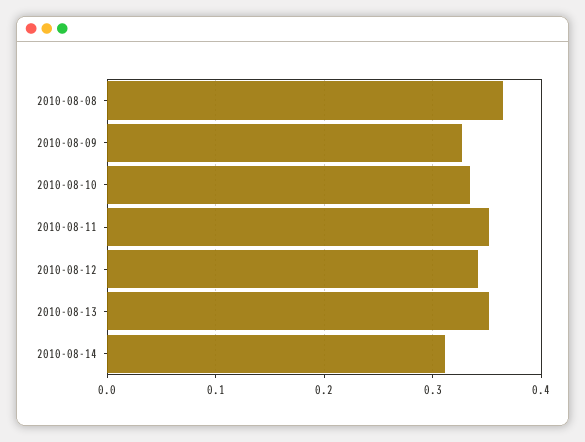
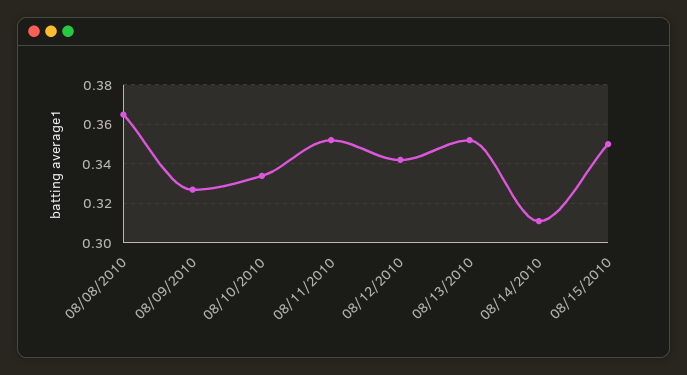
08/15/2010: none -> 0.35

